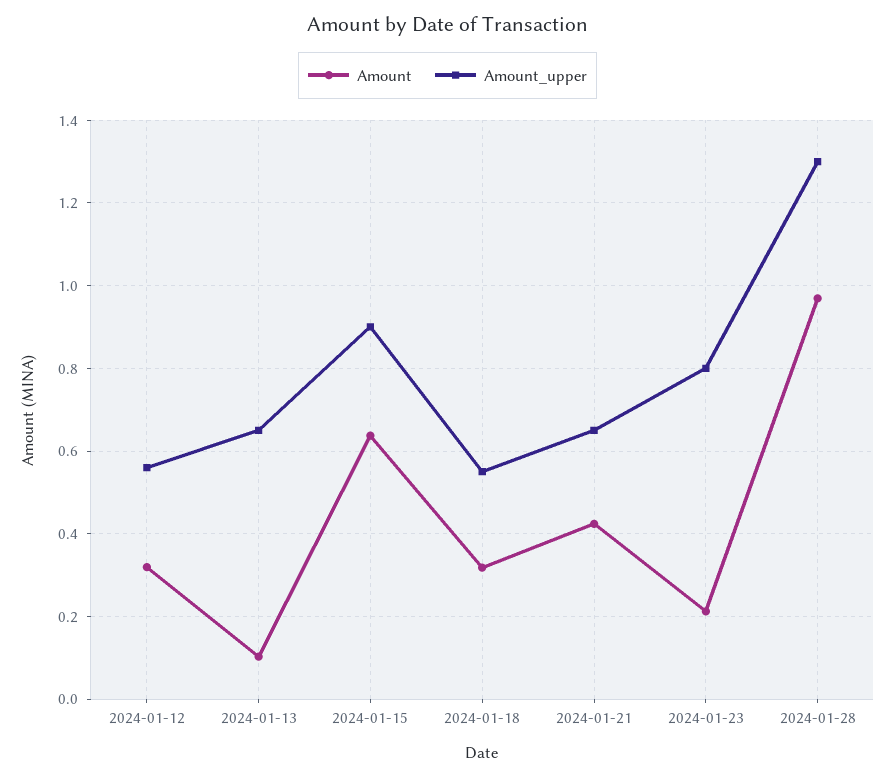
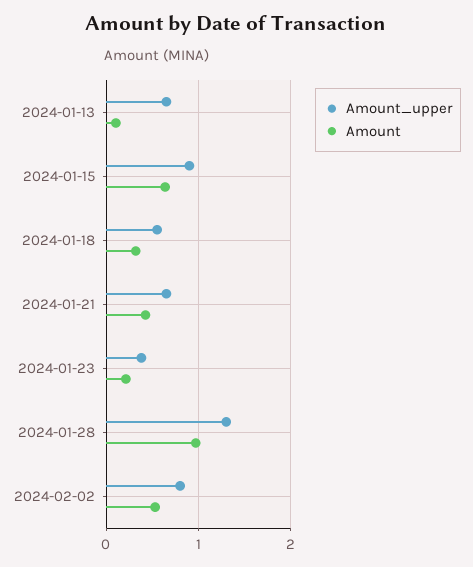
Amount, 2024-01-12: 0.32 -> none
Amount_upper, 2024-01-12: 0.56 -> none
Amount_upper, 2024-01-23: 0.8 -> 0.4
Amount_upper, 2024-02-02: none -> 0.8
Amount, 2024-02-02: none -> 0.5

